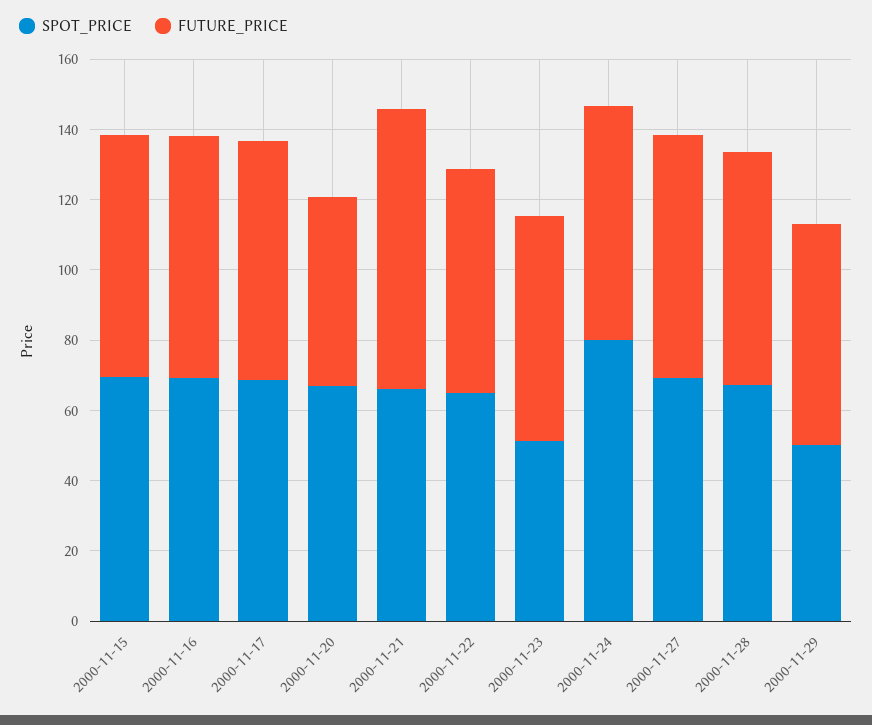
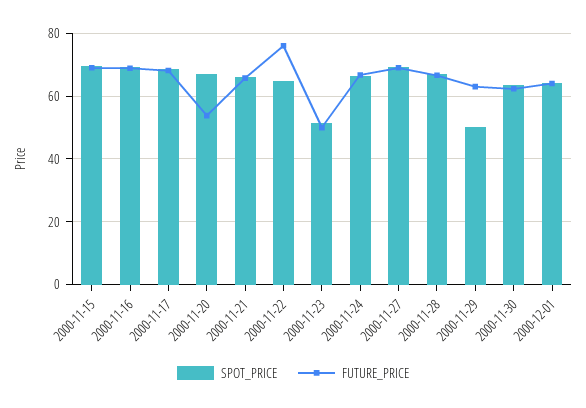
FUTURE_PRICE, 2000-11-21: 80 -> 66
FUTURE_PRICE, 2000-11-22: 65 -> 76
FUTURE_PRICE, 2000-11-23: 65 -> 50
SPOT_PRICE, 2000-11-24: 80 -> 66
SPOT_PRICE, 2000-11-30: none -> 64
FUTURE_PRICE, 2000-11-30: none -> 62
SPOT_PRICE, 2000-12-01: none -> 64
FUTURE_PRICE, 2000-12-01: none -> 64

